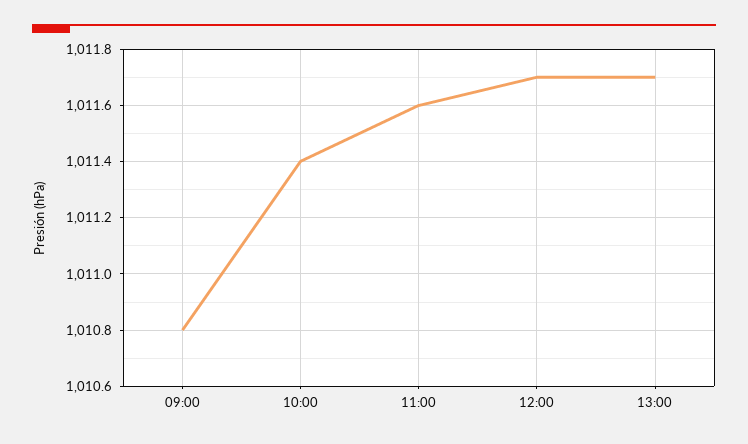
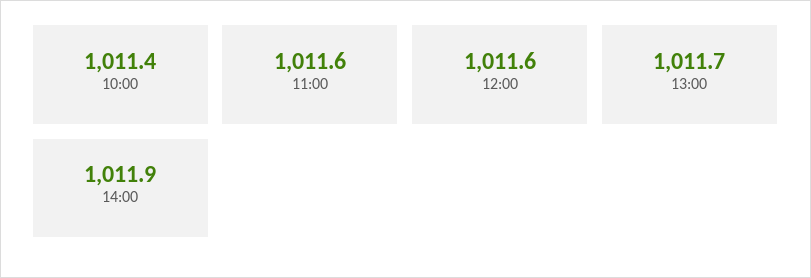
09:00: 1010.8 -> none
12:00: 1011.7 -> 1011.6
14:00: none -> 1011.9

